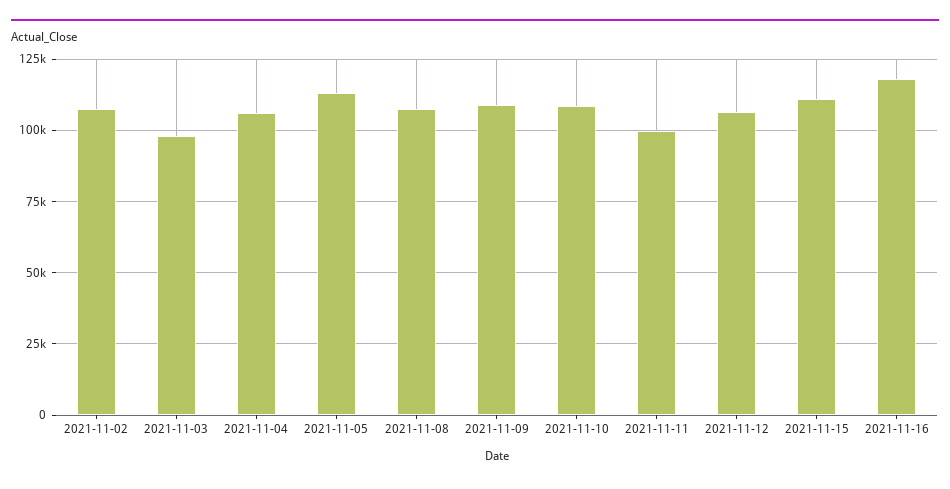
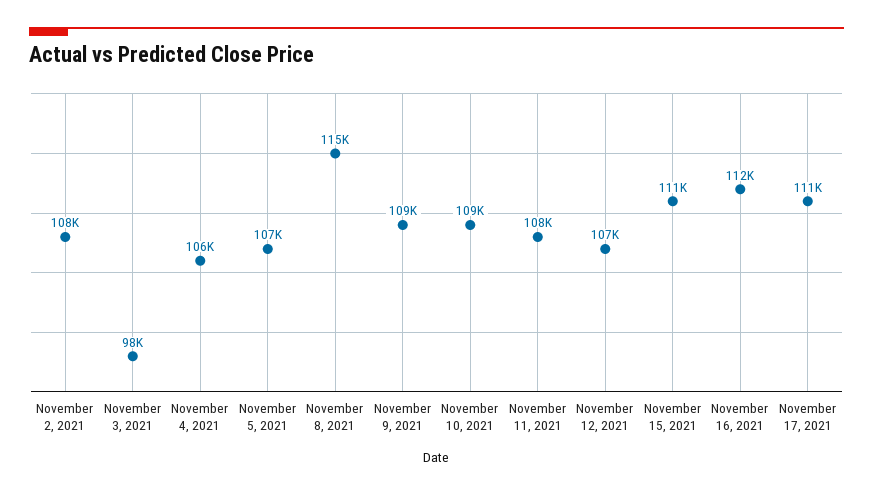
2021-11-05: 112500 -> 107000
2021-11-08: 107500 -> 115000
2021-11-11: 100000 -> 108000
2021-11-16: 117500 -> 112000
November 17, 2021: none -> 111000

